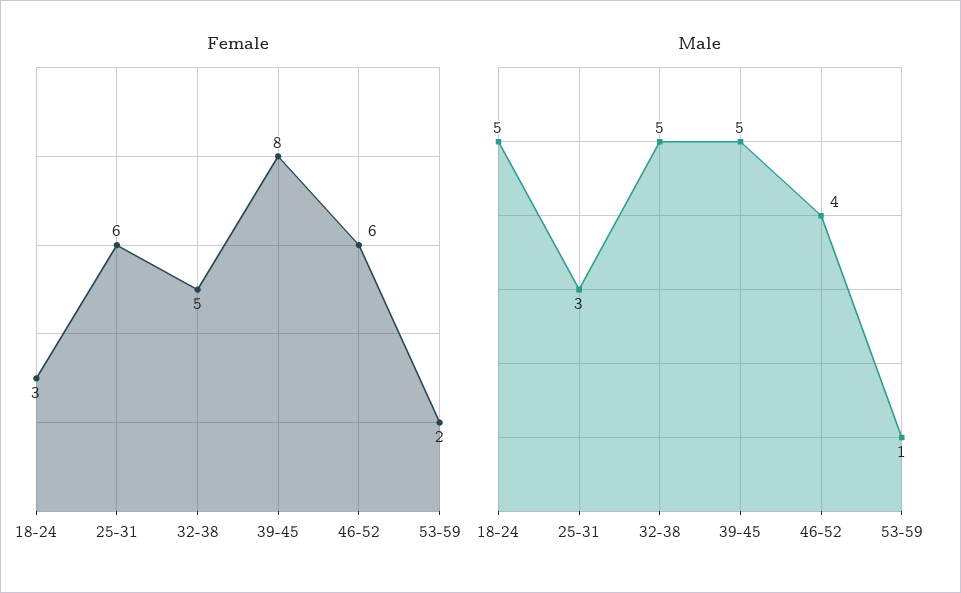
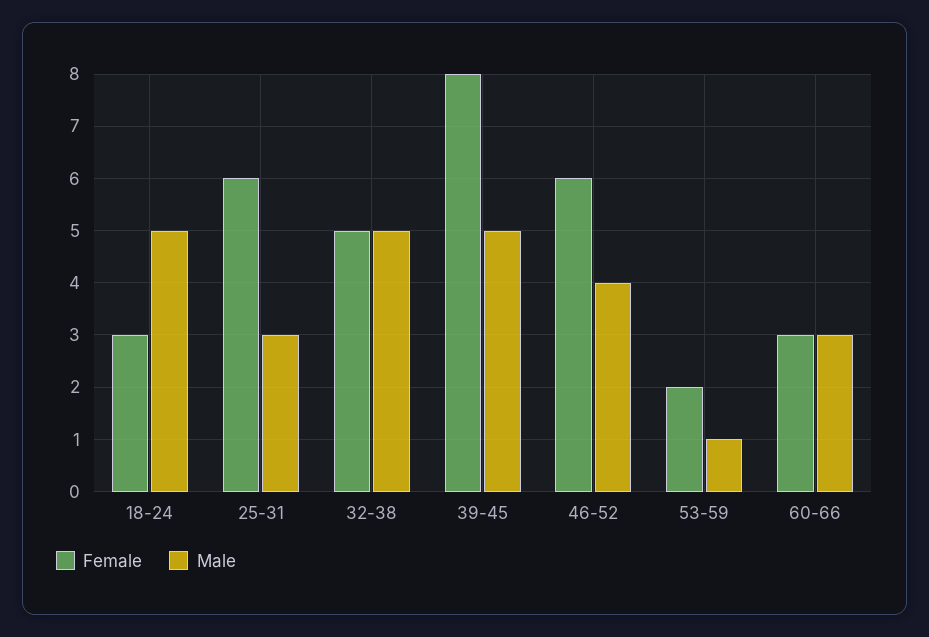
Female, 60-66: none -> 3
Male, 60-66: none -> 3

